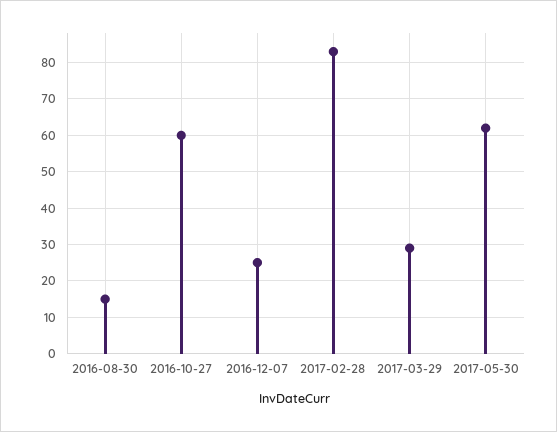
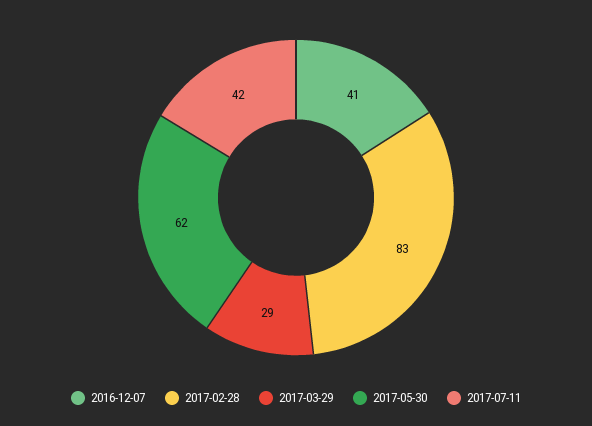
2016-08-30: 15 -> none
2016-10-27: 60 -> none
2016-12-07: 25 -> 41
2017-07-11: none -> 42

